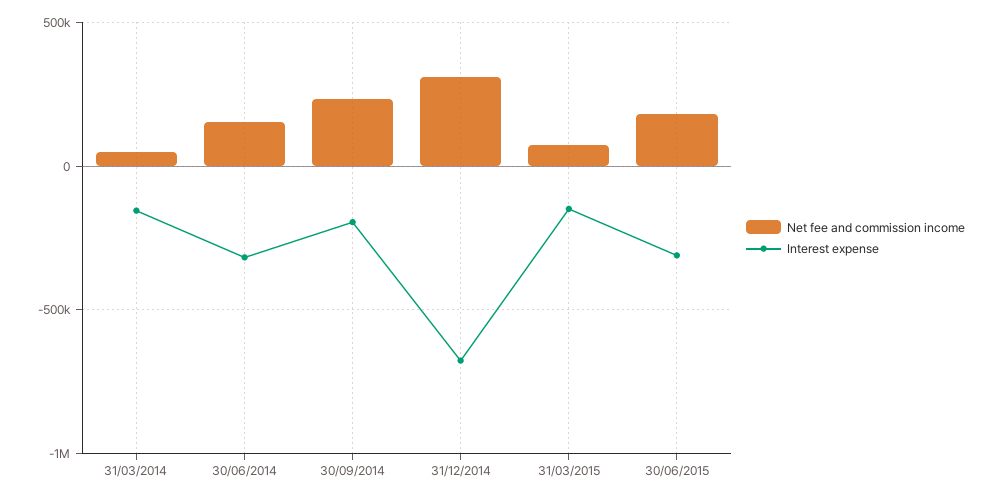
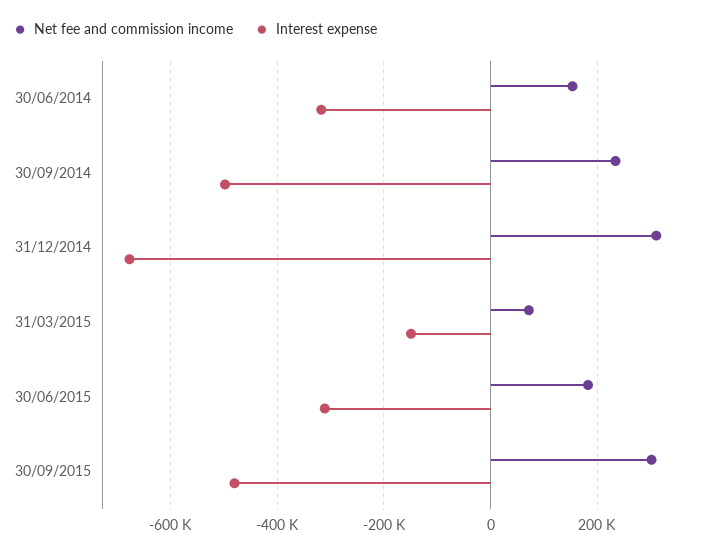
Net fee and commission income, 31/03/2014: 50000 -> none
Interest expense, 31/03/2014: -150000 -> none
Interest expense, 30/09/2014: -200000 -> -500000
Net fee and commission income, 30/09/2015: none -> 300000
Interest expense, 30/09/2015: none -> -480000

